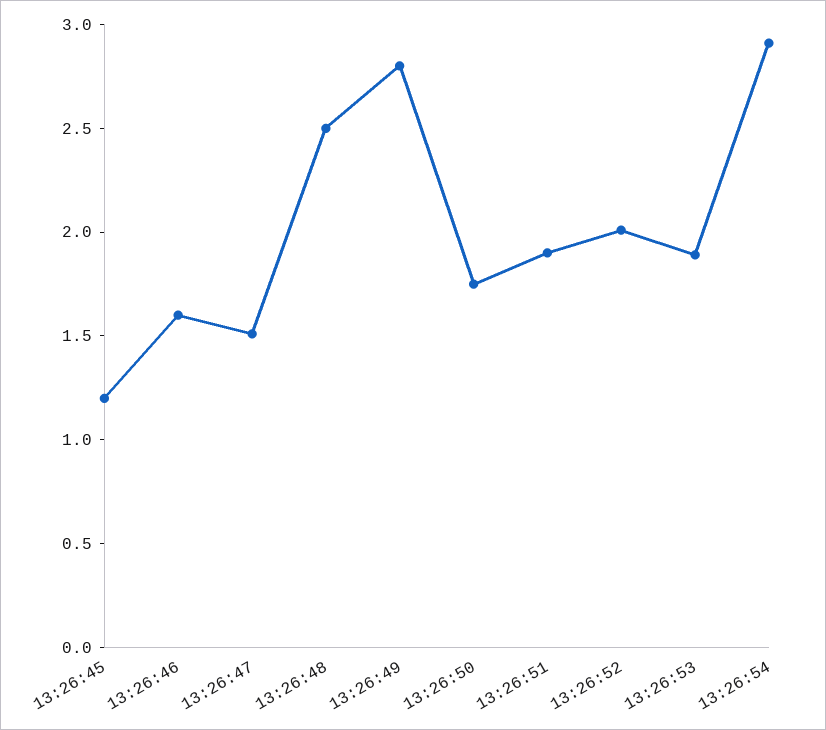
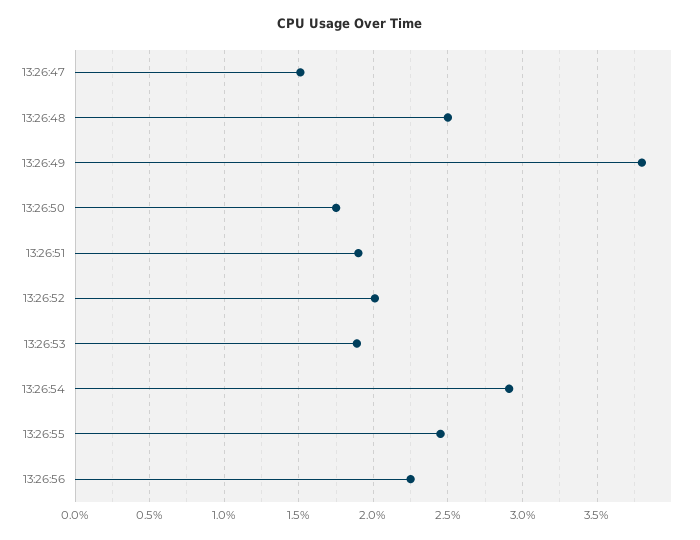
13:26:45: 1.2 -> none
13:26:46: 1.6 -> none
13:26:49: 2.8 -> 3.8
13:26:55: none -> 2.45
13:26:56: none -> 2.25

